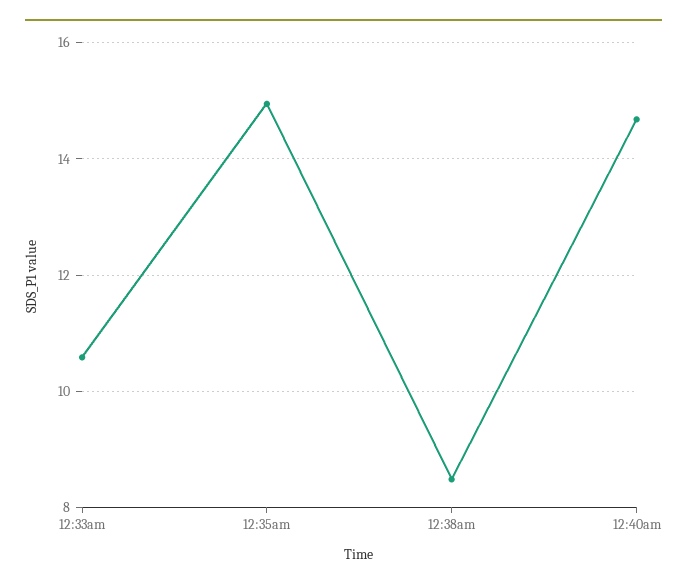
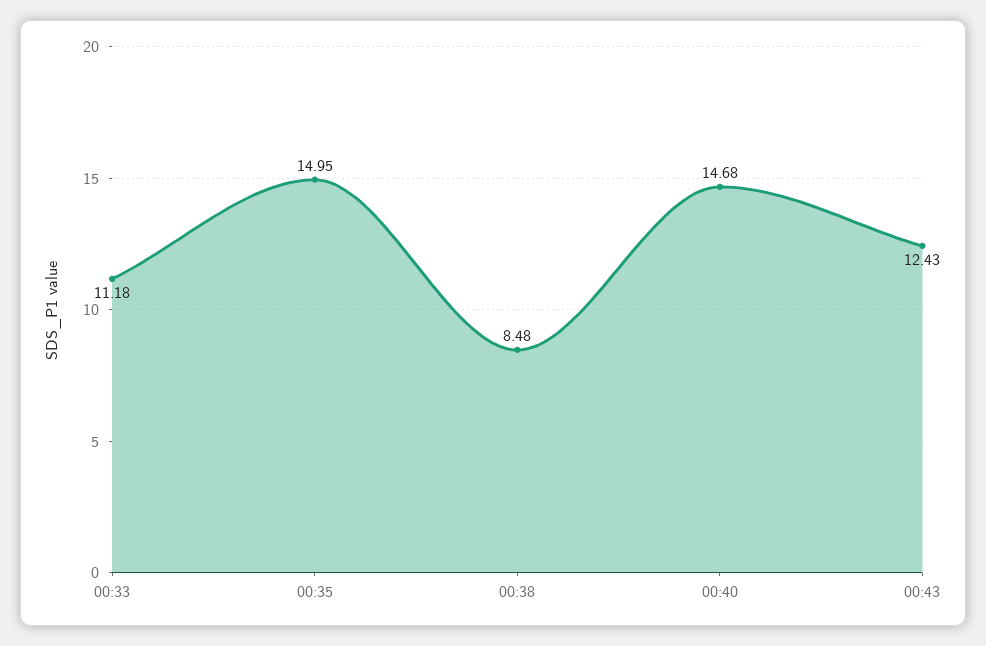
12:33am: 10.6 -> 11.18
00:43: none -> 12.43

